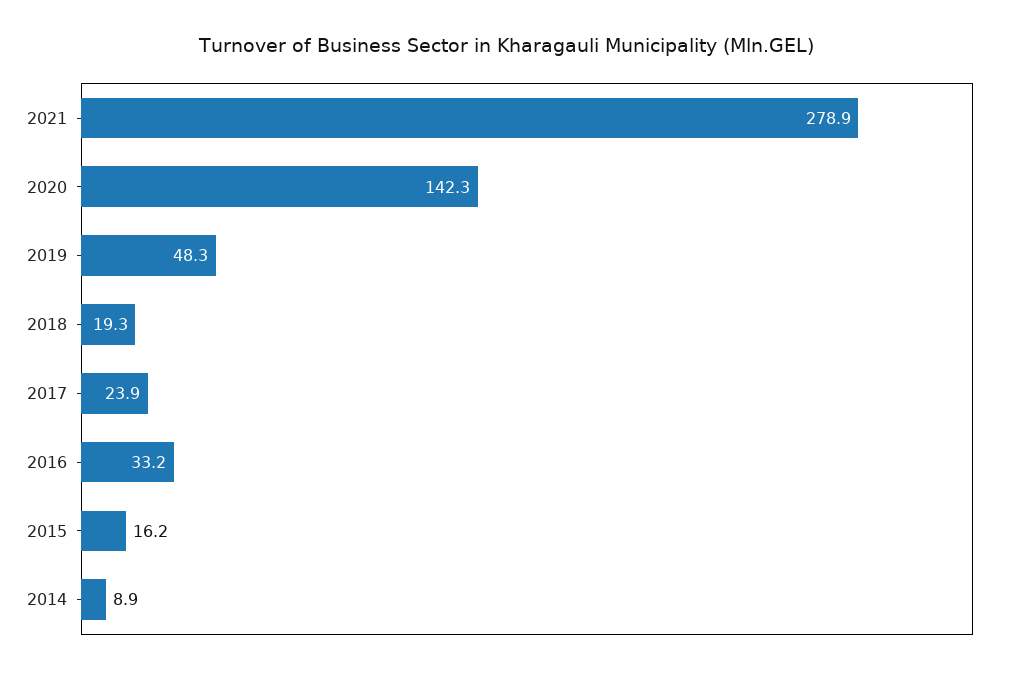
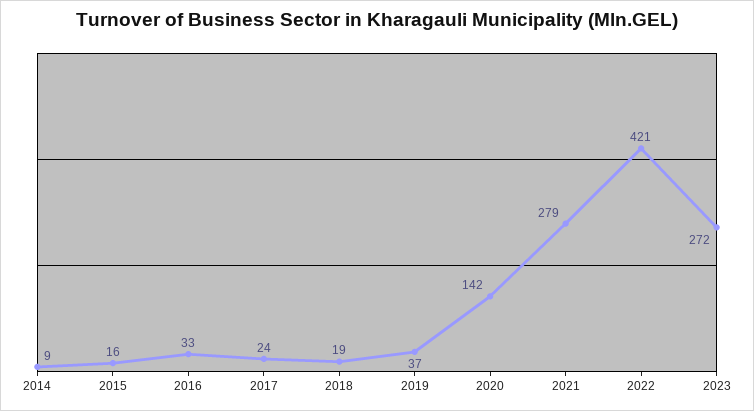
2019: 48.3 -> 37
2022: none -> 421
2023: none -> 272

